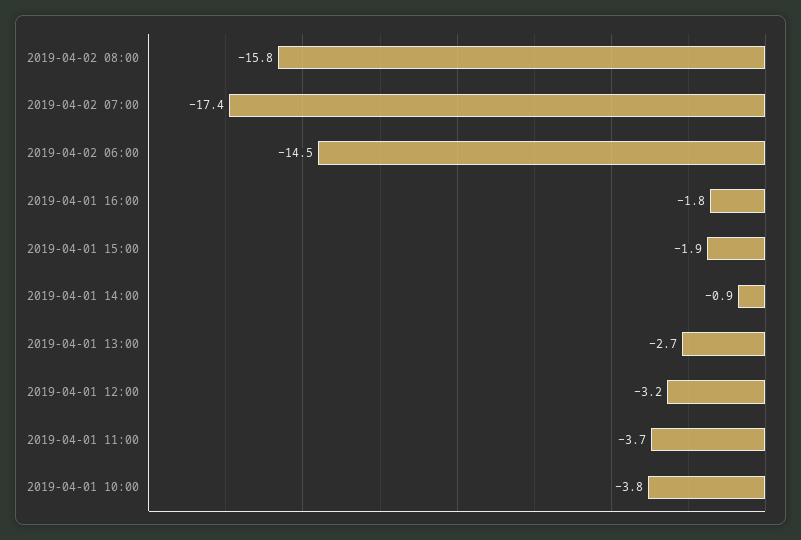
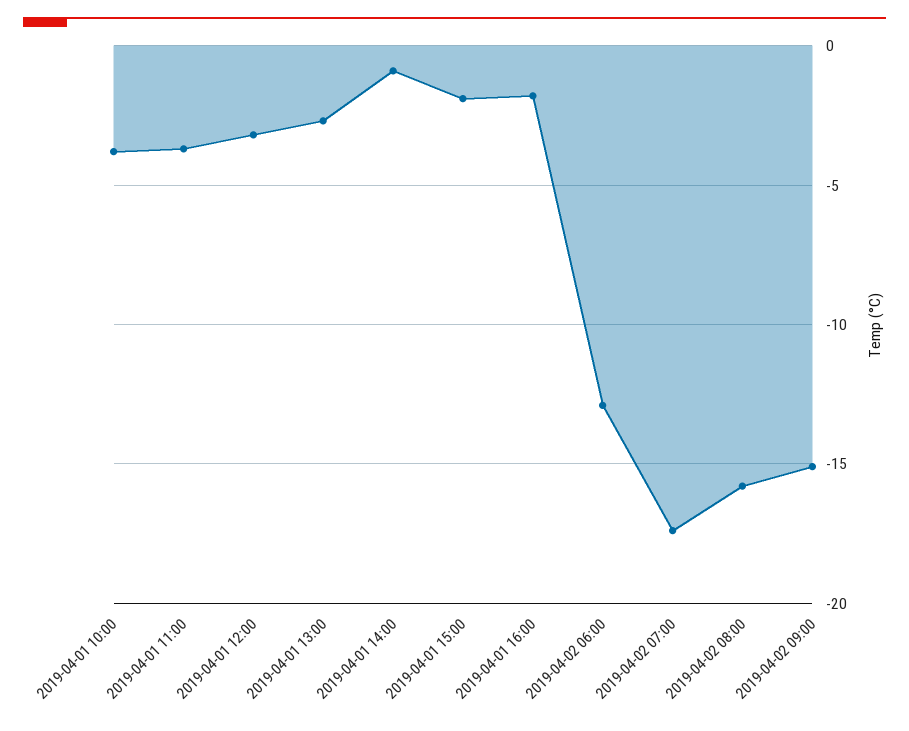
2019-04-02 06:00: -14.5 -> -13
2019-04-02 09:00: none -> -15

